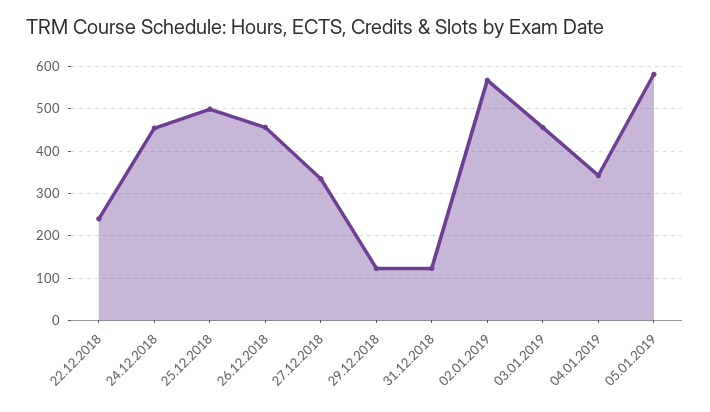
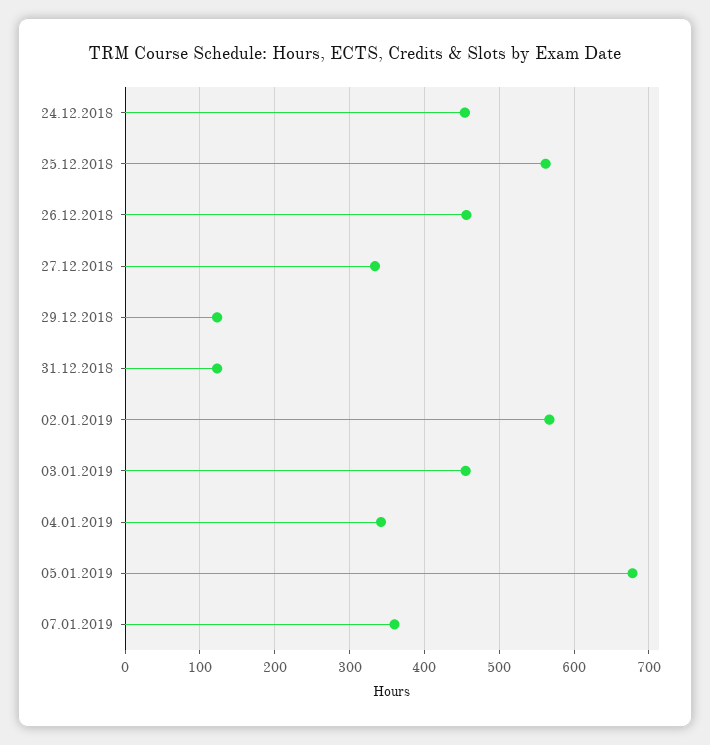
22.12.2018: 240 -> none
25.12.2018: 500 -> 560
05.01.2019: 580 -> 680
07.01.2019: none -> 360

